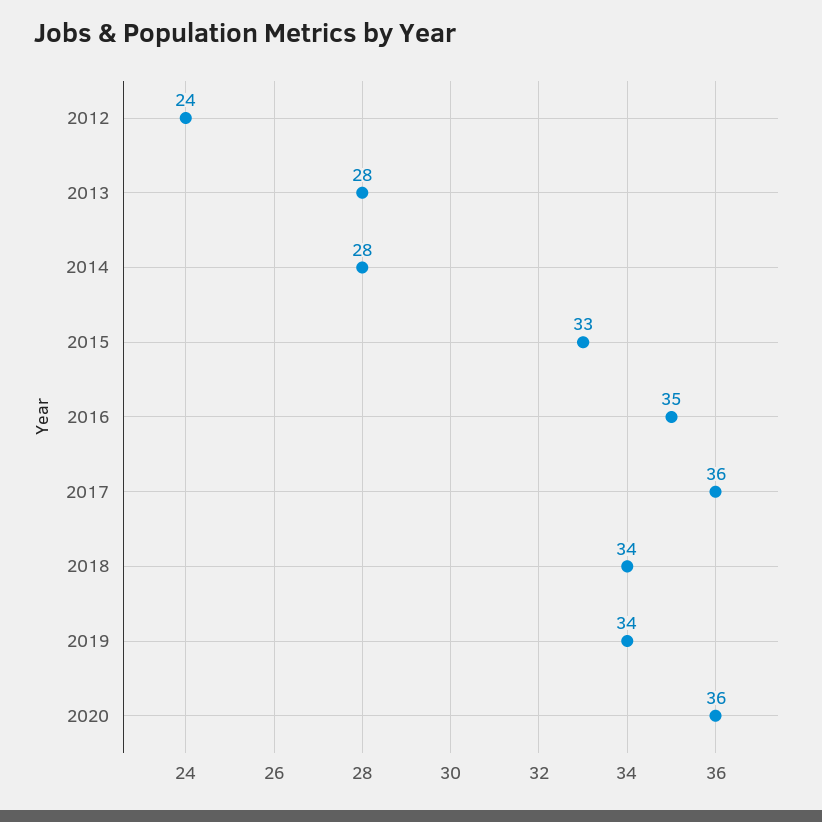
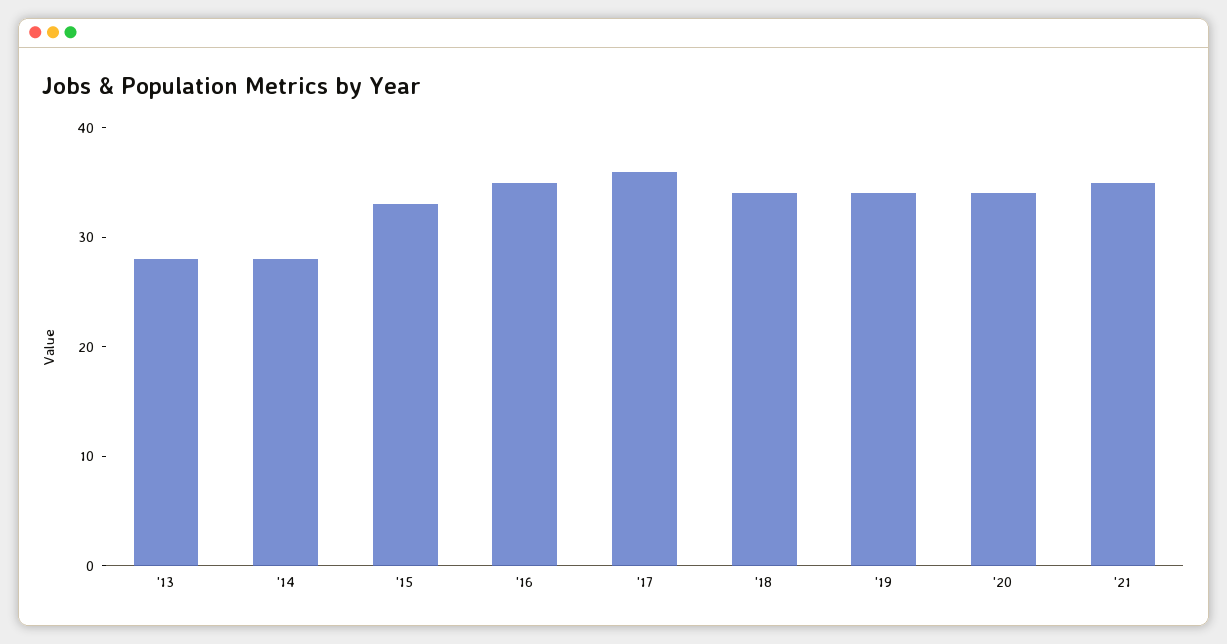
2012: 24 -> none
2020: 36 -> 34
'21: none -> 35

